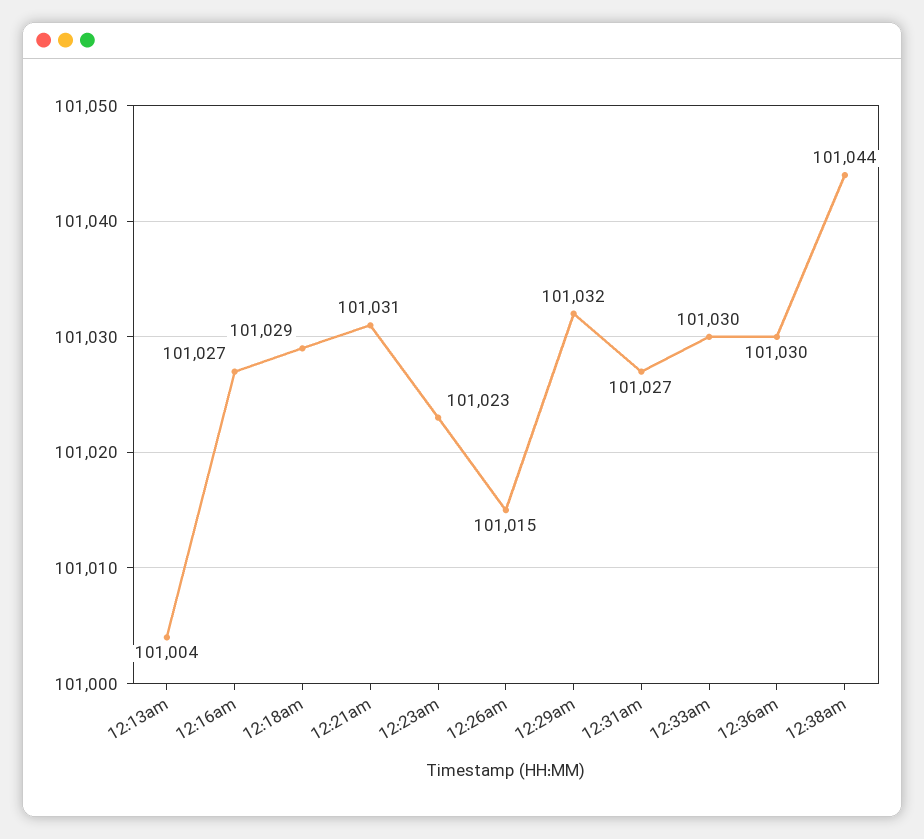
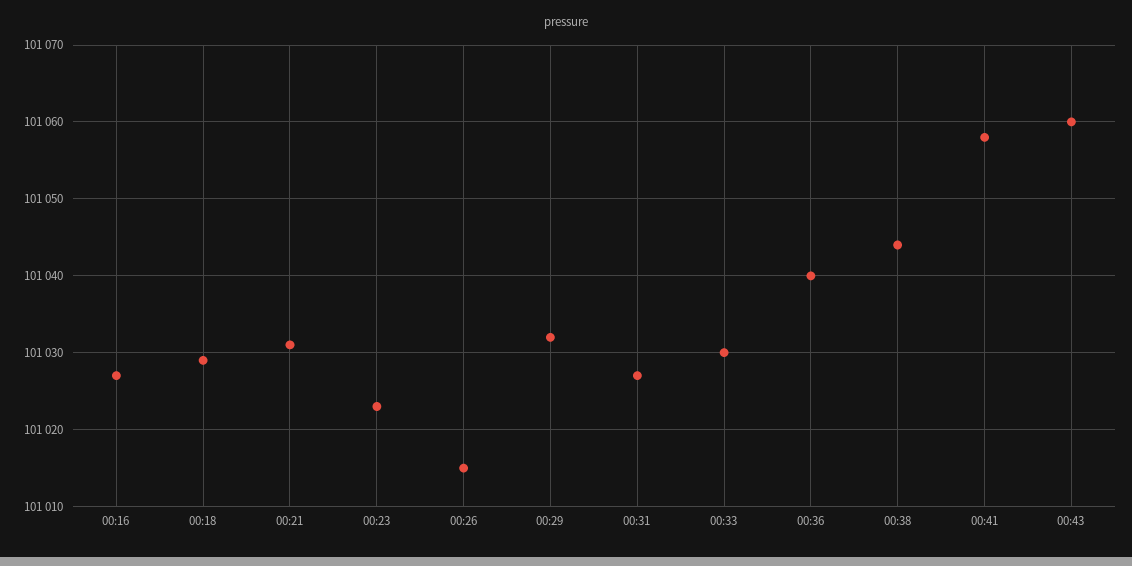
12:13am: 101004 -> none
12:36am: 101030 -> 101040
00:41: none -> 101058
00:43: none -> 101060

